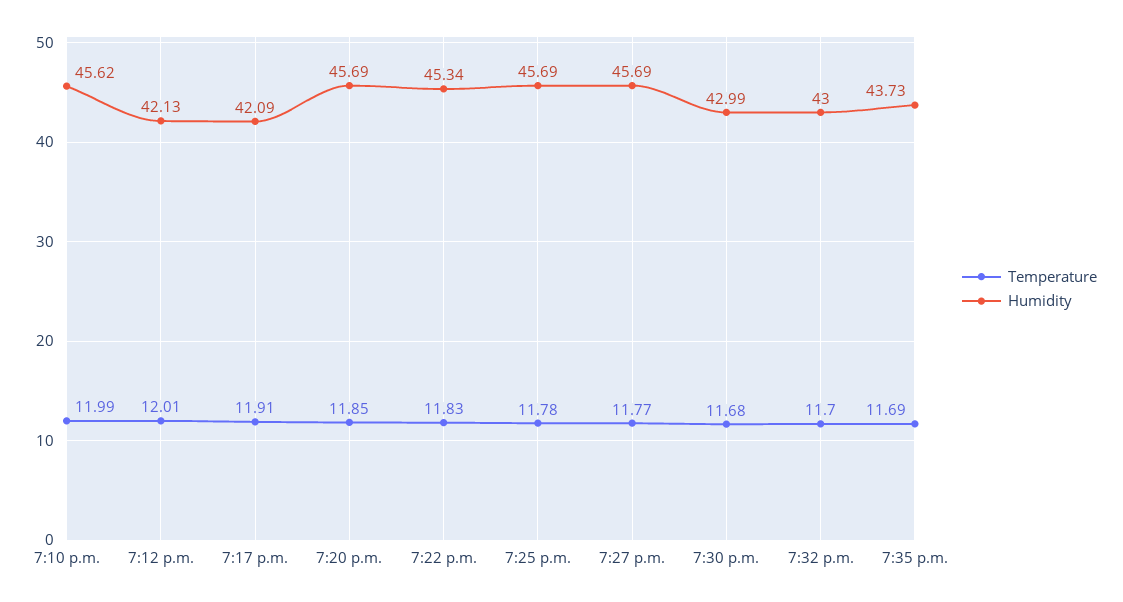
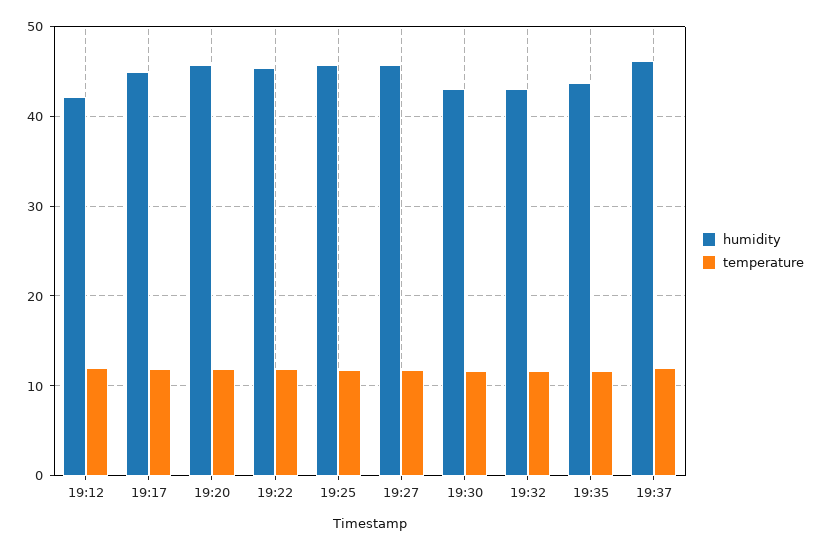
Temperature, 7:10 p.m.: 11.99 -> none
Humidity, 7:10 p.m.: 45.62 -> none
Humidity, 7:17 p.m.: 42.09 -> 45
Humidity, 19:37: none -> 46
Temperature, 19:37: none -> 12

